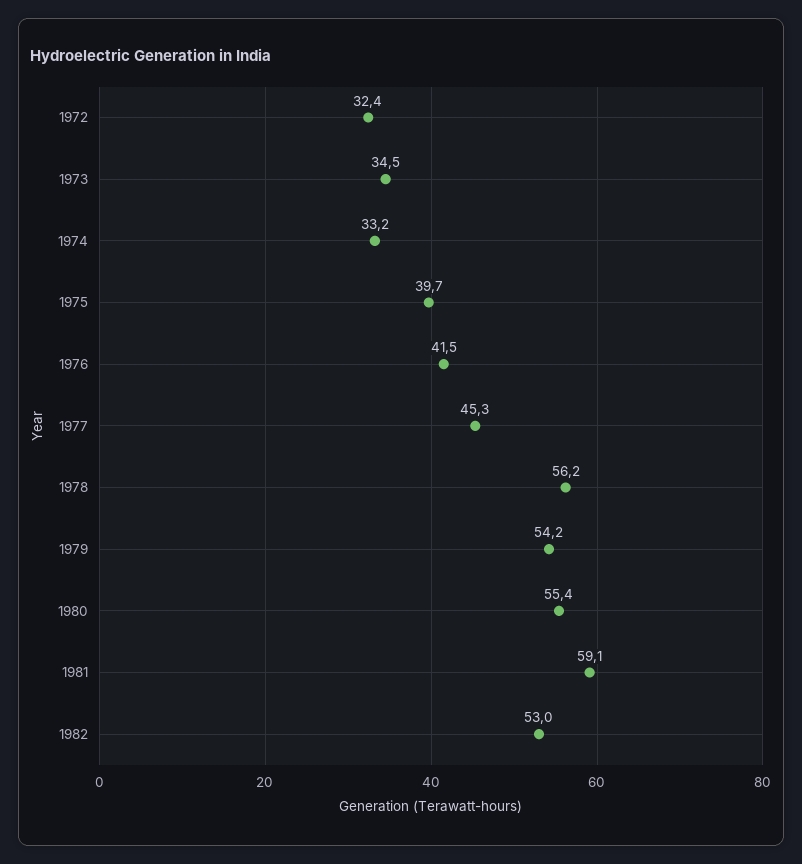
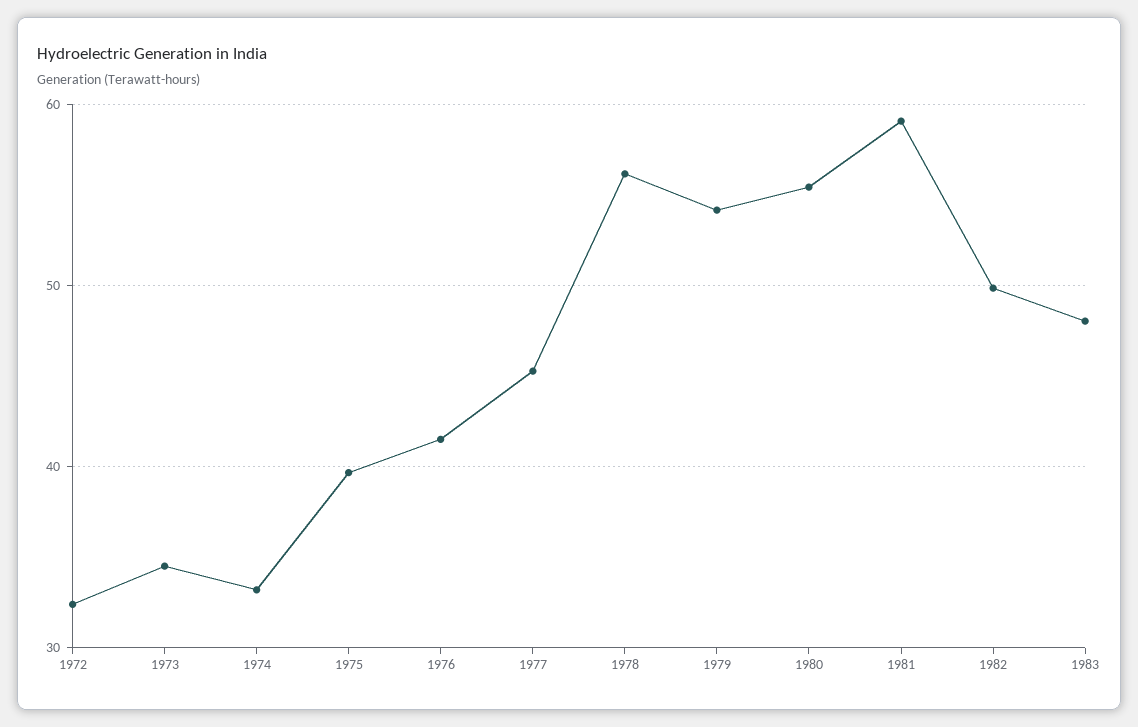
1982: 53 -> 50
1983: none -> 48

